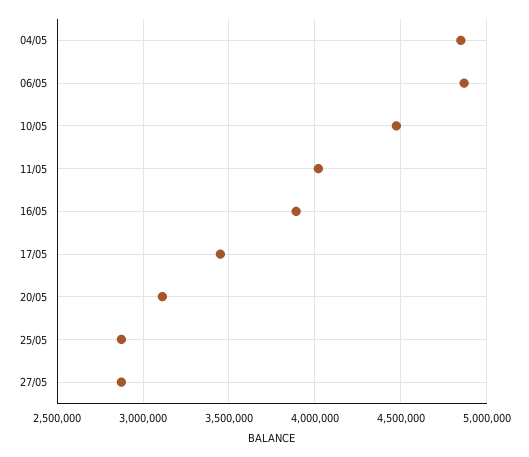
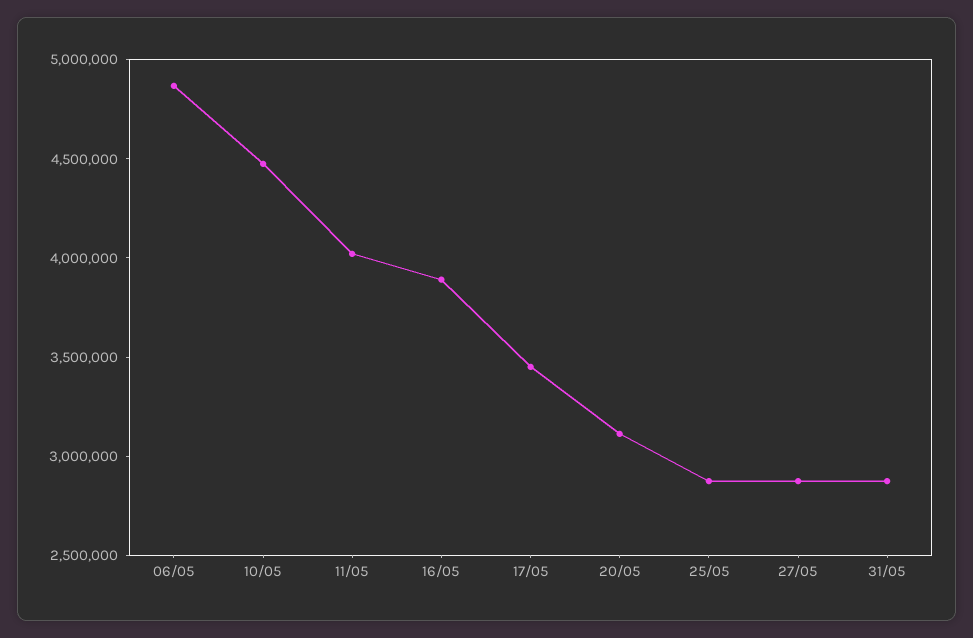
04/05: 4850000 -> none
31/05: none -> 2900000

